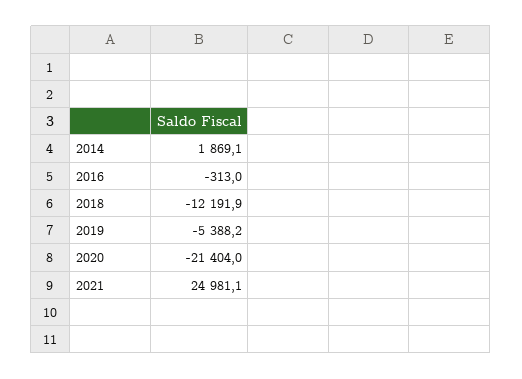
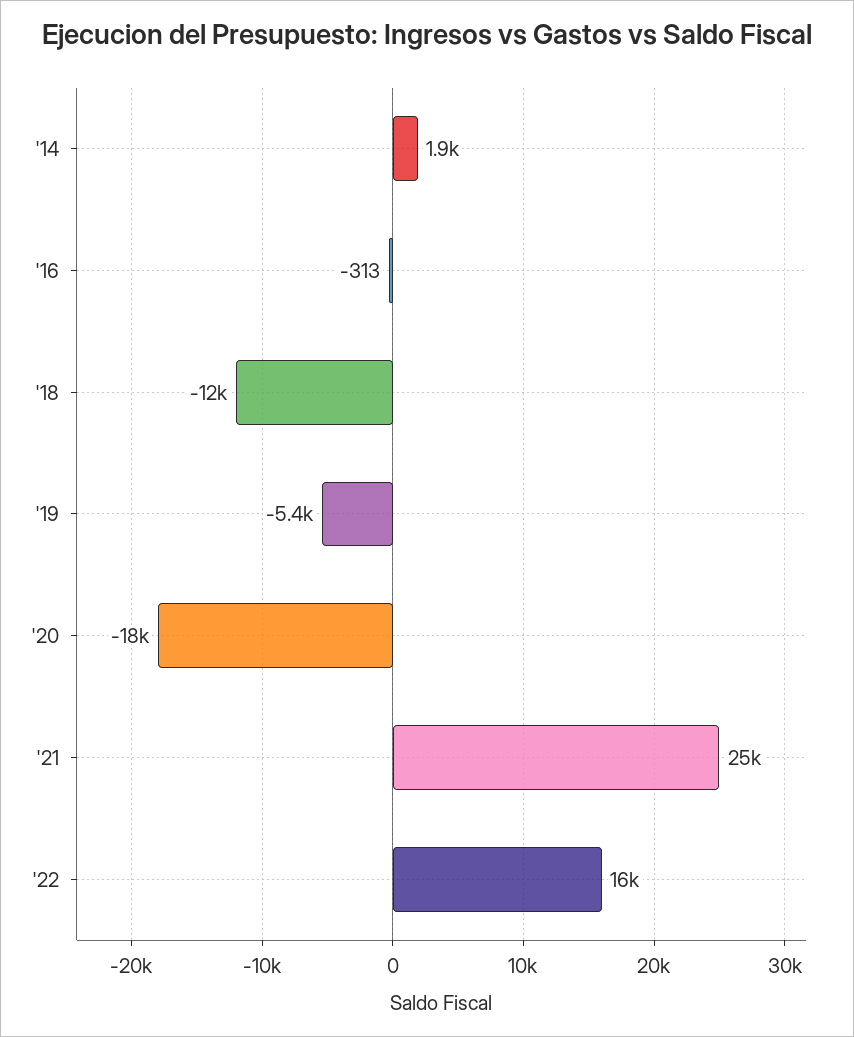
2020: -21404 -> -18000
'22: none -> 16000

